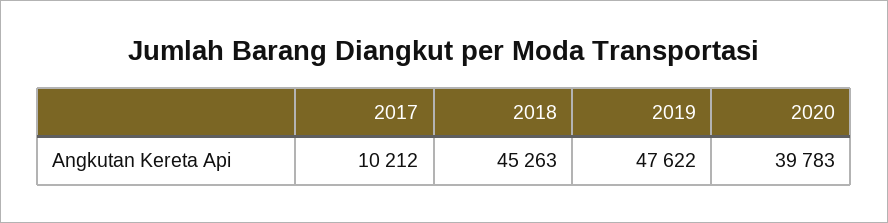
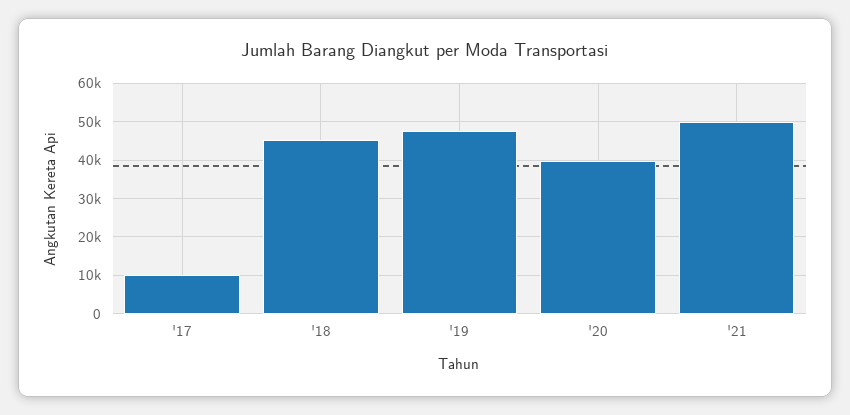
'21: none -> 50000

